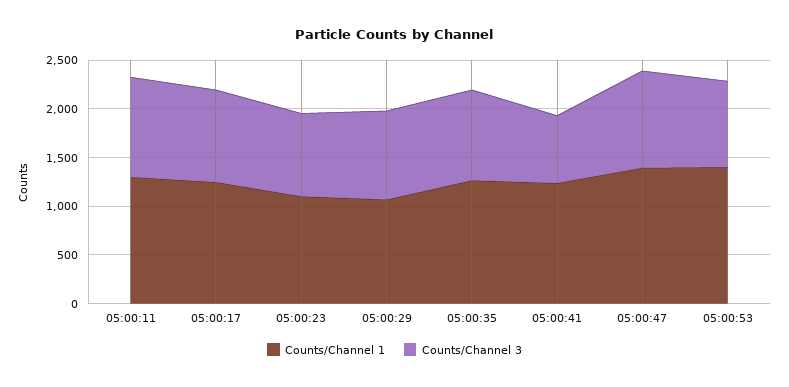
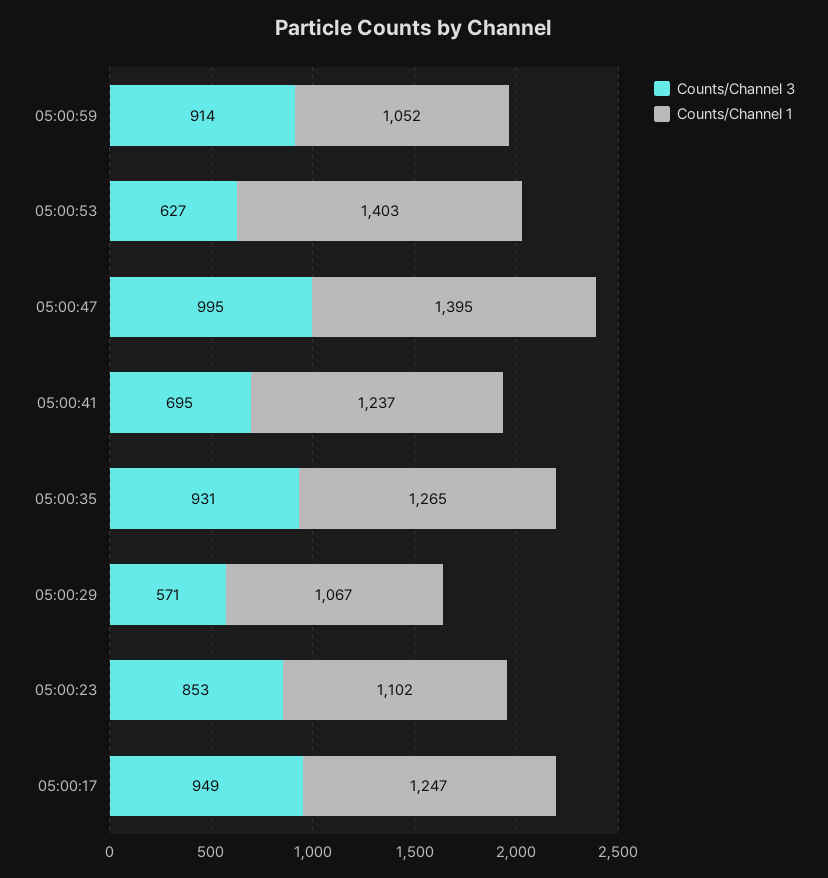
Counts/Channel 1, 05:00:11: 1300 -> none
Counts/Channel 3, 05:00:11: 1000 -> none
Counts/Channel 3, 05:00:29: 900 -> 571
Counts/Channel 3, 05:00:53: 900 -> 627
Counts/Channel 3, 05:00:59: none -> 914
Counts/Channel 1, 05:00:59: none -> 1052

